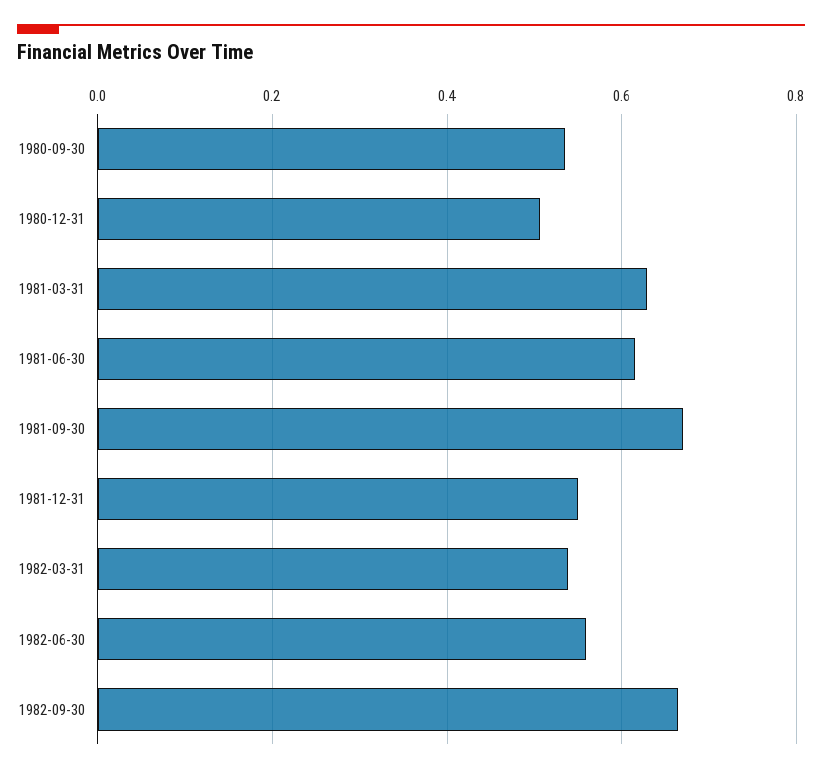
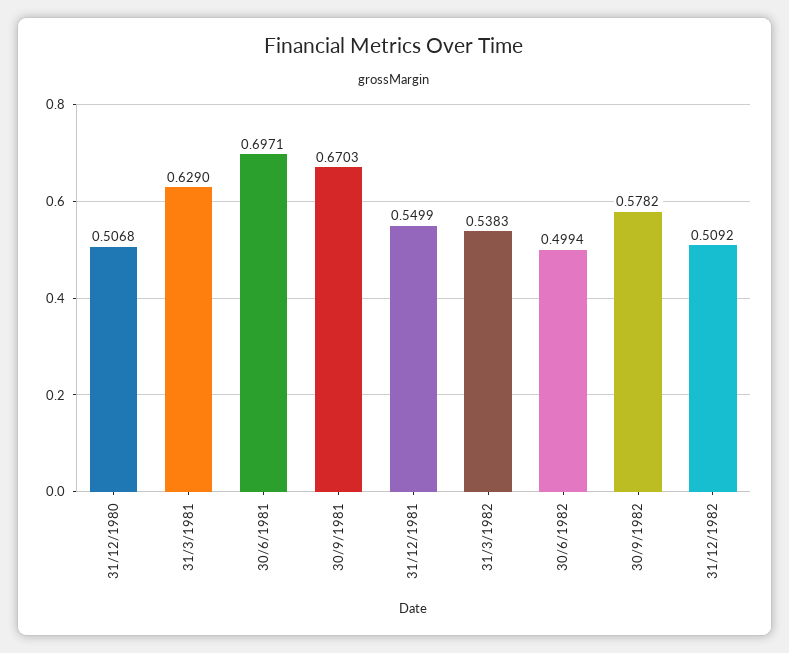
1980-09-30: 0.54 -> none
1981-06-30: 0.62 -> 0.6971
1982-06-30: 0.56 -> 0.4994
1982-09-30: 0.66 -> 0.5782
31/12/1982: none -> 0.5092

